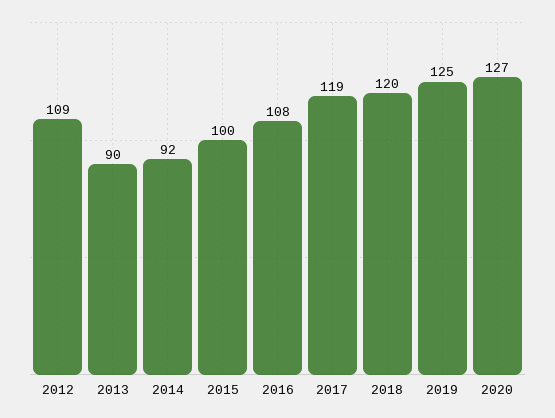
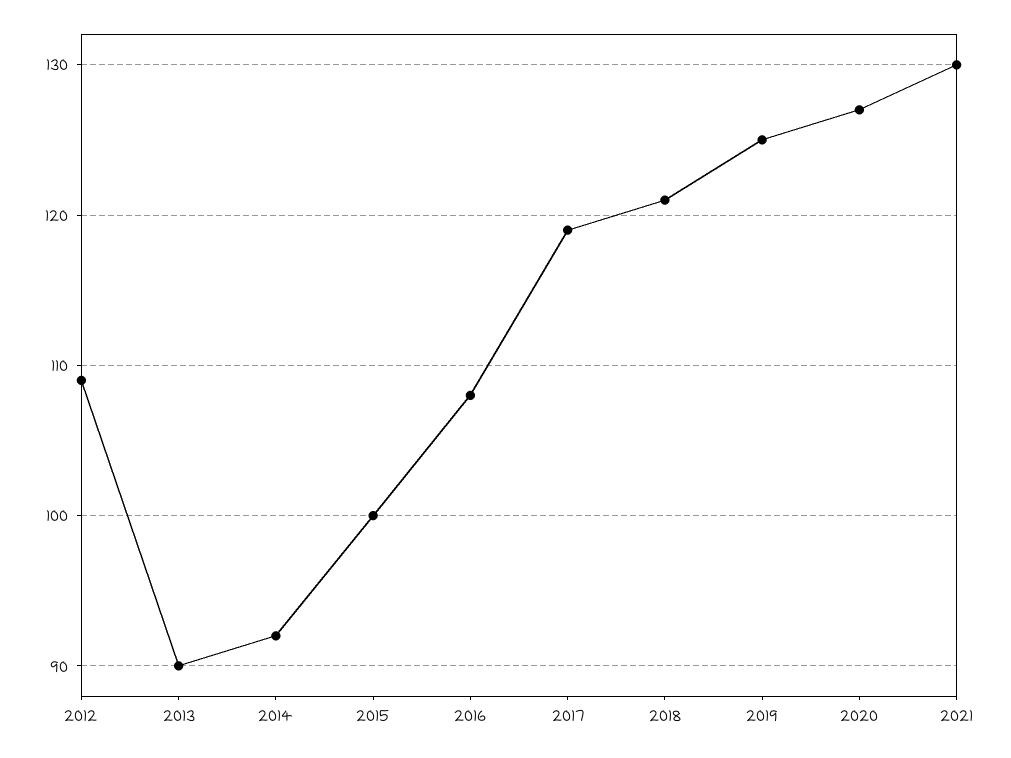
2018: 120 -> 121
2021: none -> 130

